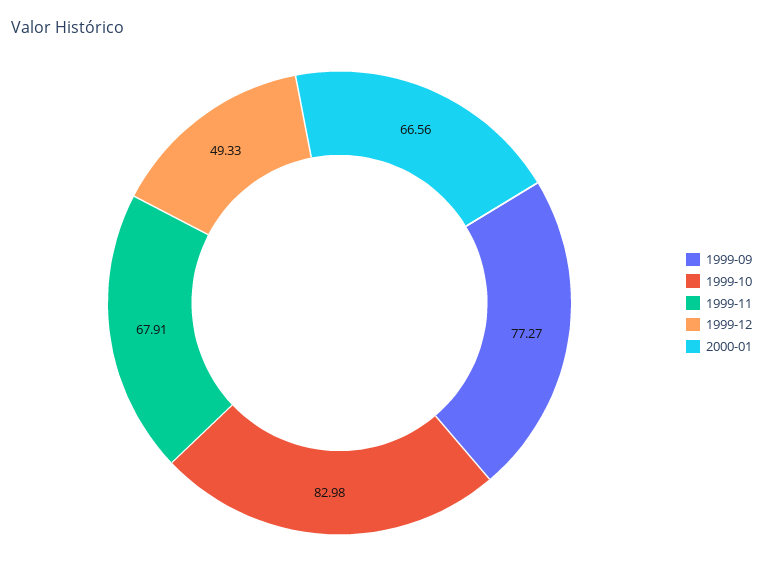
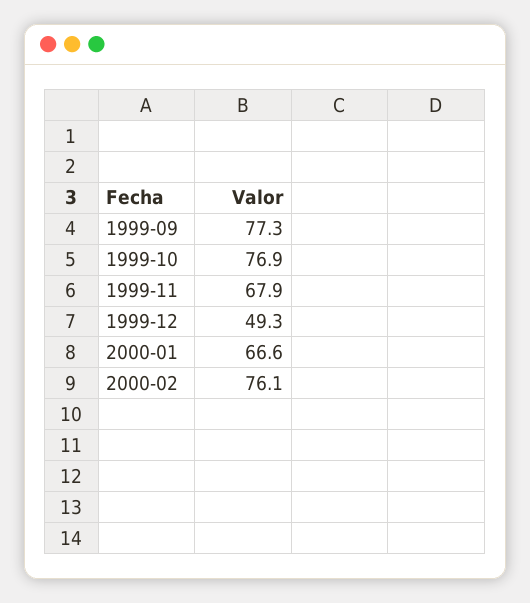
1999-10: 82.98 -> 76.9
2000-02: none -> 76.1

